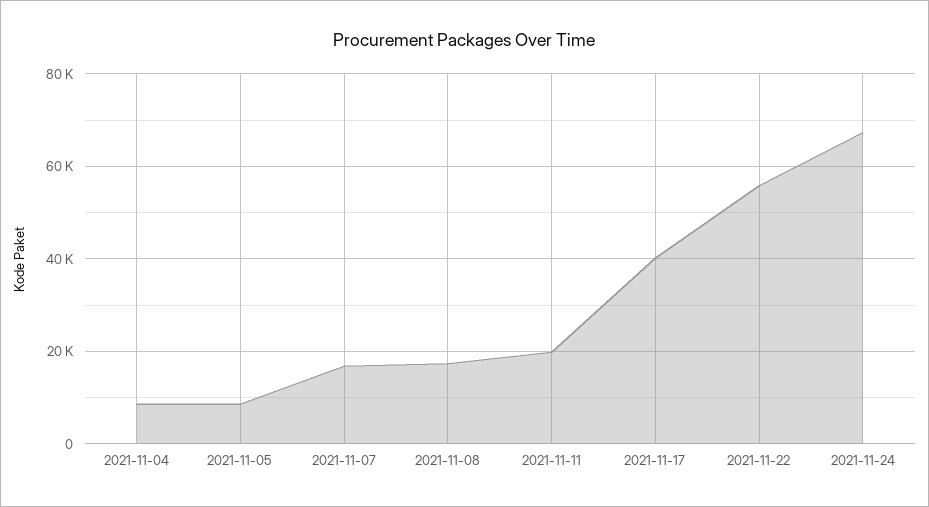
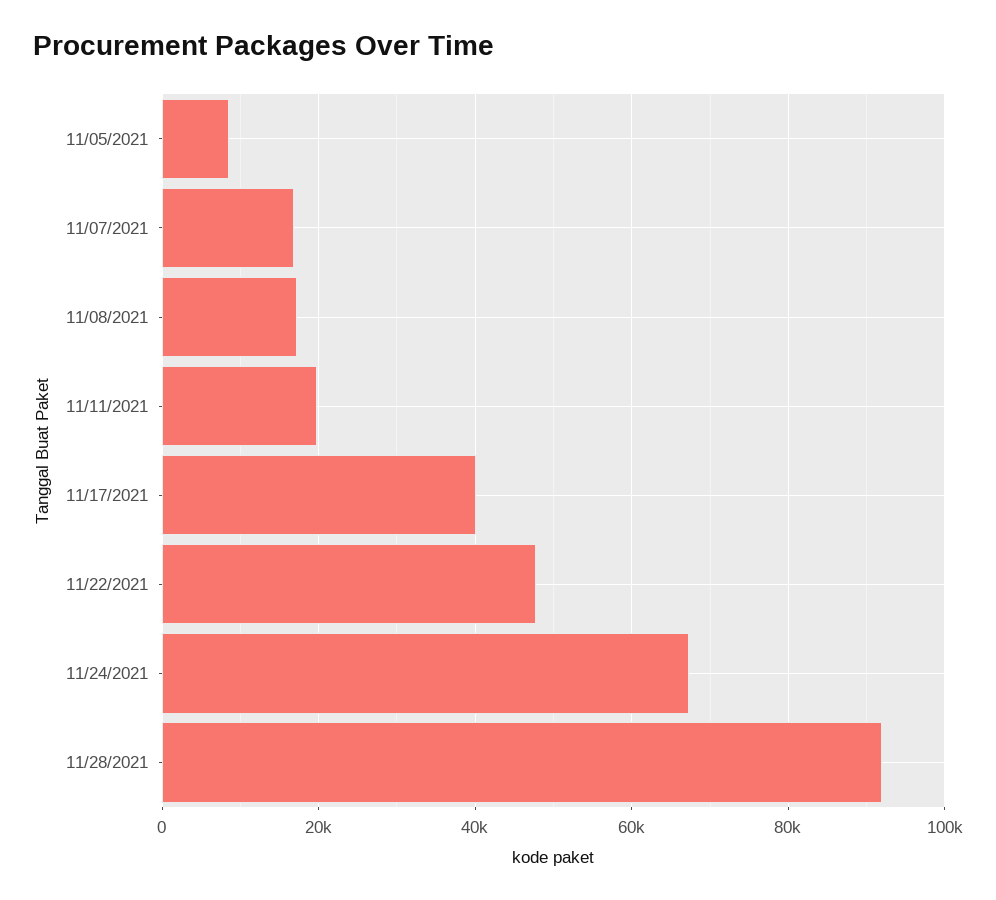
2021-11-04: 8000 -> none
2021-11-22: 56000 -> 48000
11/28/2021: none -> 92000

